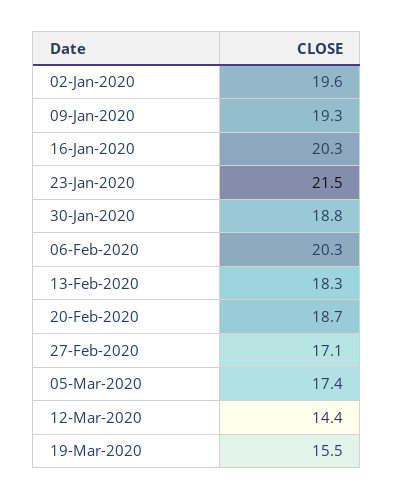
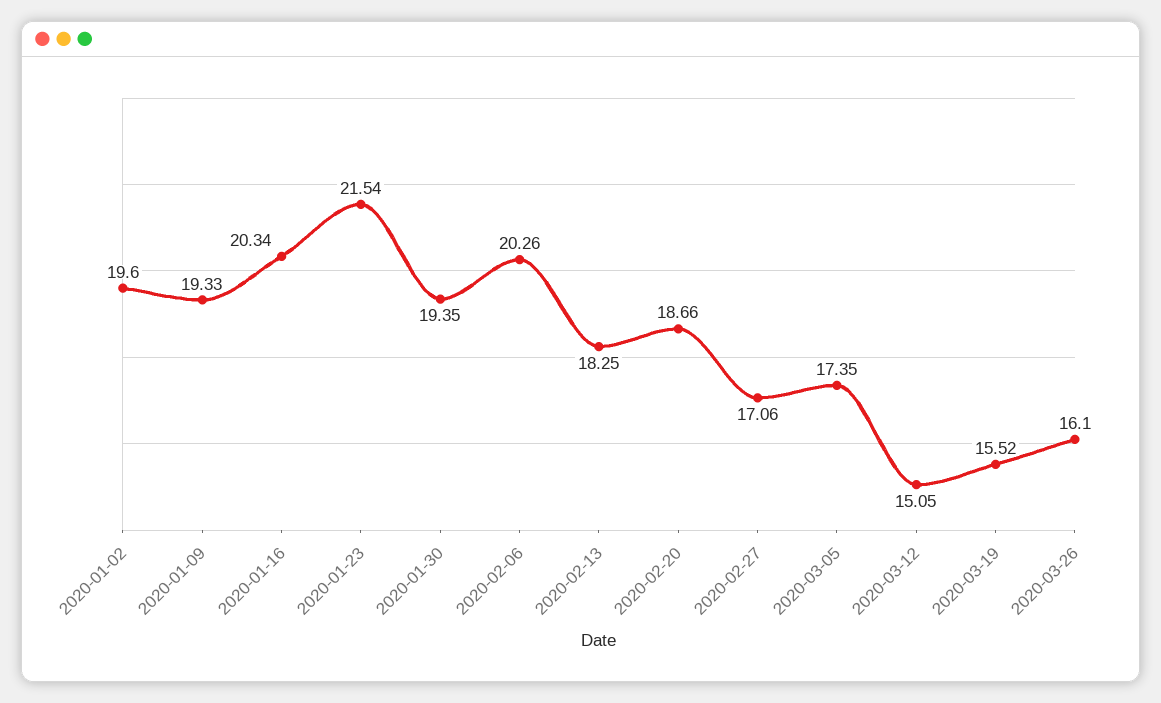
30-Jan-2020: 18.8 -> 19.35
12-Mar-2020: 14.4 -> 15.05
2020-03-26: none -> 16.1

